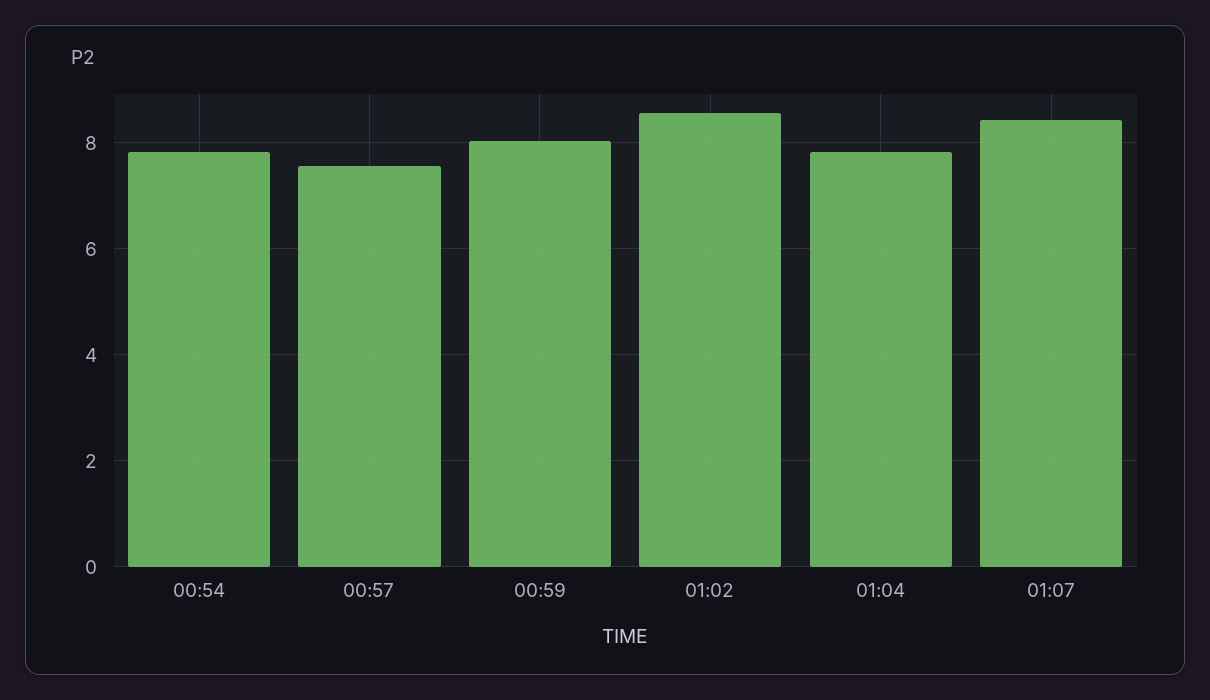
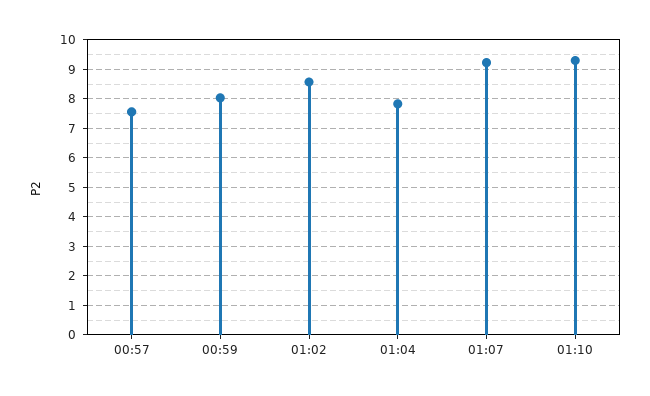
00:54: 7.8 -> none
01:07: 8.4 -> 9.25
01:10: none -> 9.25

